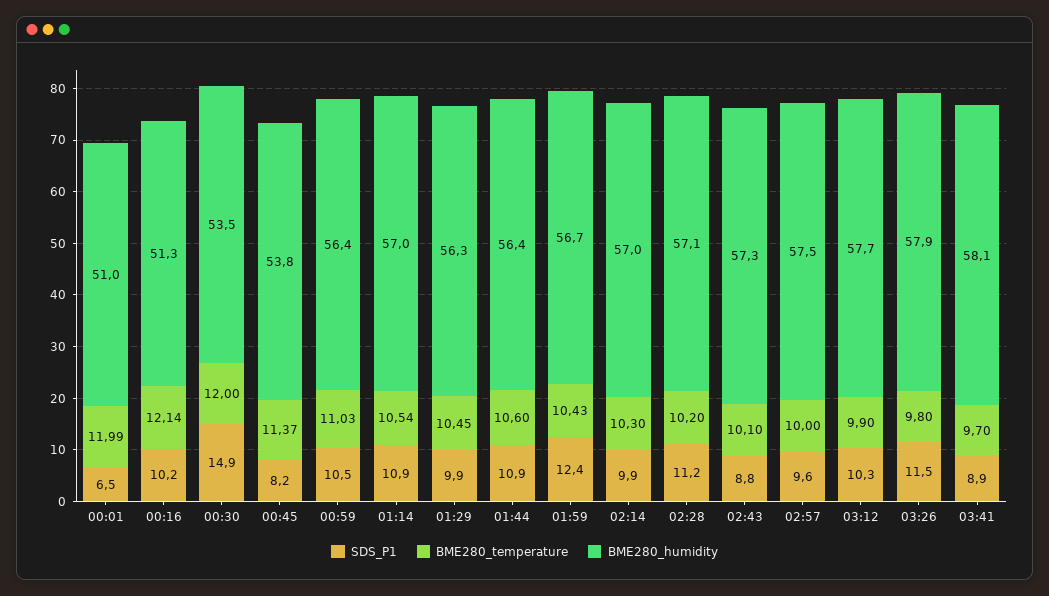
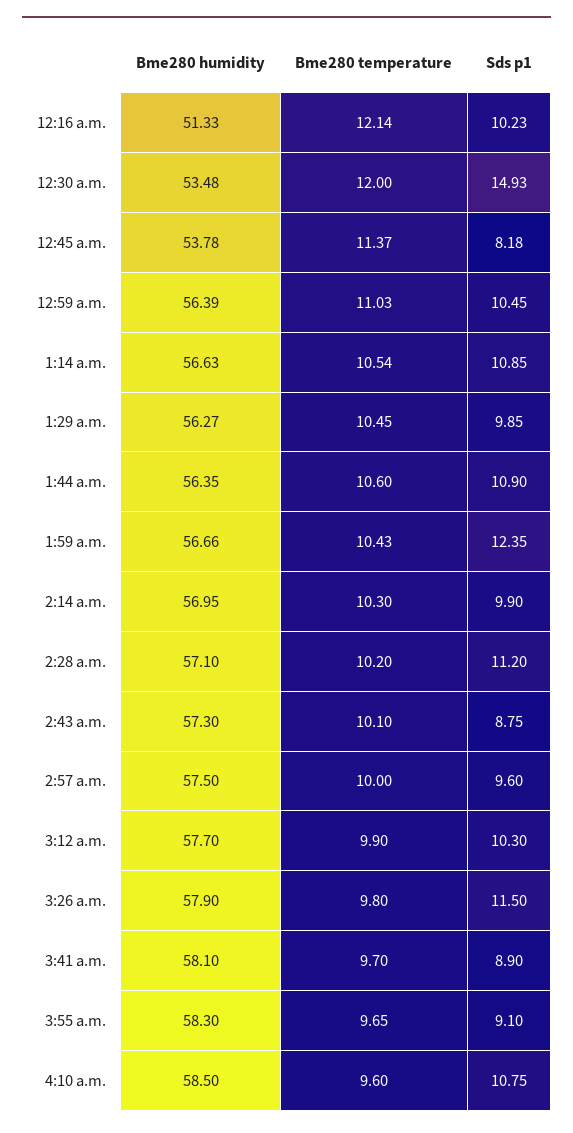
SDS_P1, 00:01: 6.5 -> none
BME280_temperature, 00:01: 11.99 -> none
BME280_humidity, 00:01: 51 -> none
BME280_humidity, 01:14: 57 -> 56.63
BME280_humidity, 3:55 a.m.: none -> 58.3
BME280_temperature, 3:55 a.m.: none -> 9.65
SDS_P1, 3:55 a.m.: none -> 9.1
BME280_humidity, 4:10 a.m.: none -> 58.5
BME280_temperature, 4:10 a.m.: none -> 9.6
SDS_P1, 4:10 a.m.: none -> 10.75

